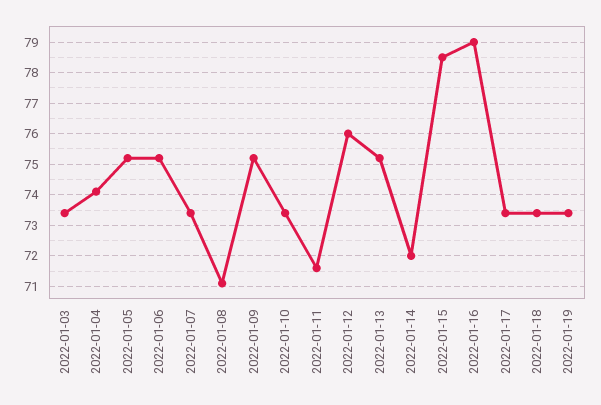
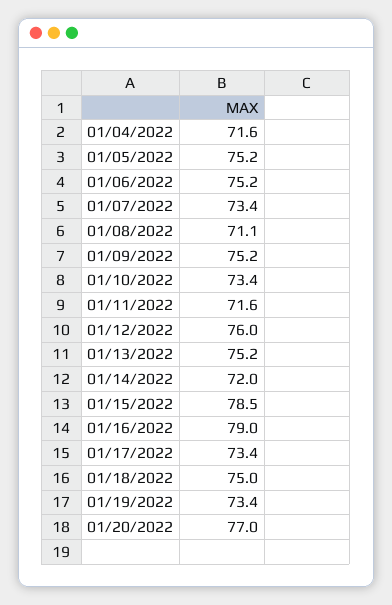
2022-01-03: 73.5 -> none
2022-01-04: 74 -> 71.6
2022-01-18: 73.5 -> 75
01/20/2022: none -> 77

